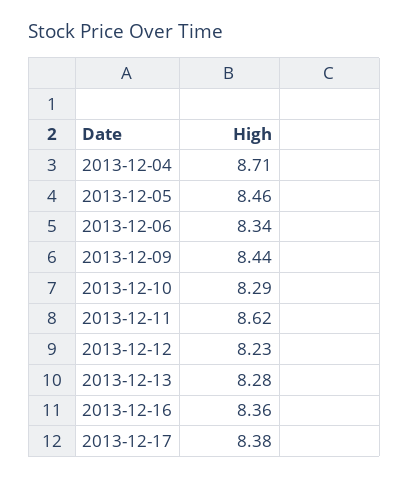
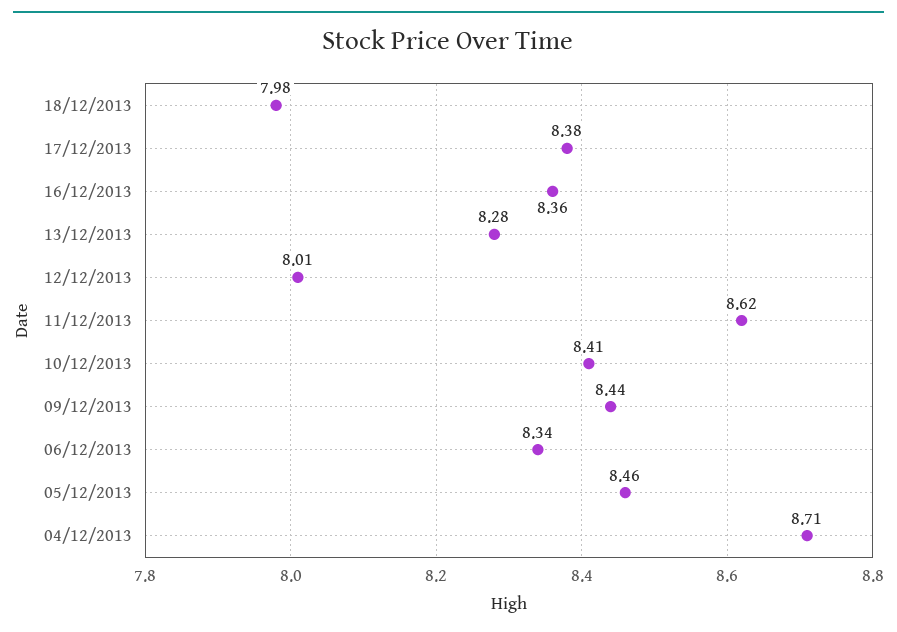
2013-12-10: 8.29 -> 8.41
2013-12-12: 8.23 -> 8.01
18/12/2013: none -> 7.98

